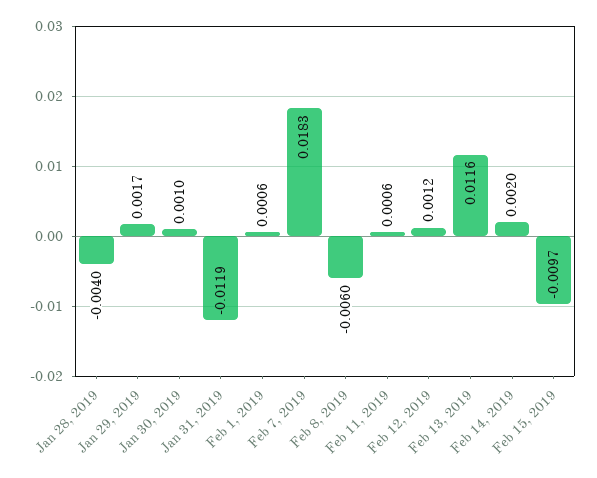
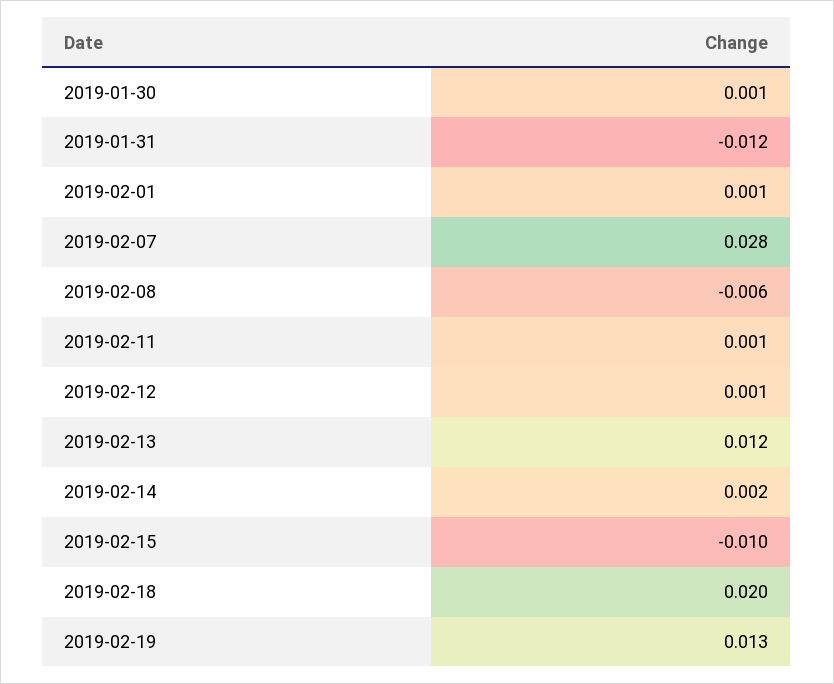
Jan 28, 2019: -0.004 -> none
Jan 29, 2019: 0.0017 -> none
Feb 7, 2019: 0.0183 -> 0.028
2019-02-18: none -> 0.02
2019-02-19: none -> 0.013

